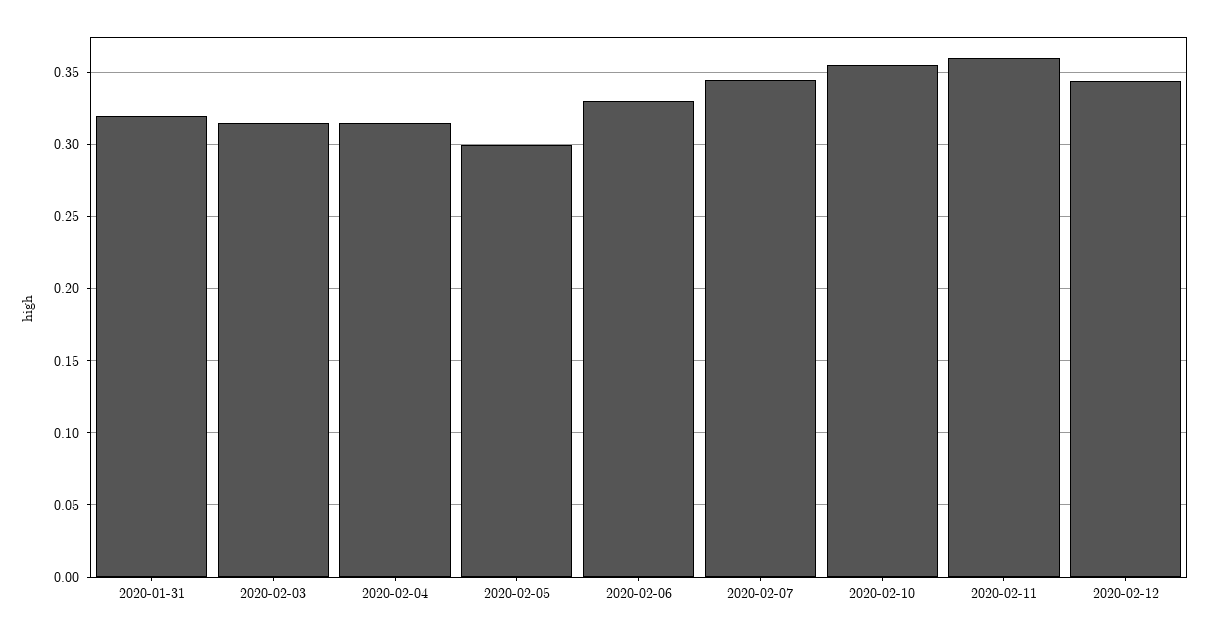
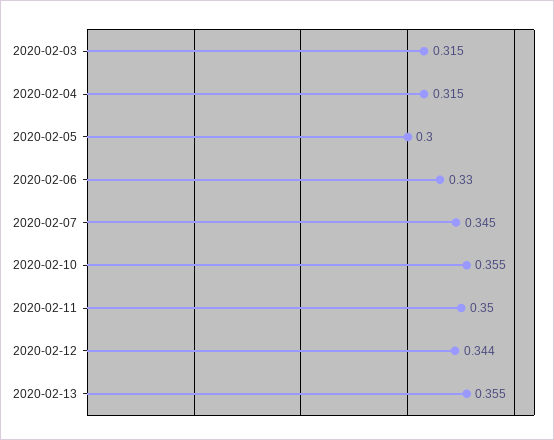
2020-01-31: 0.32 -> none
2020-02-11: 0.36 -> 0.35
2020-02-13: none -> 0.355

